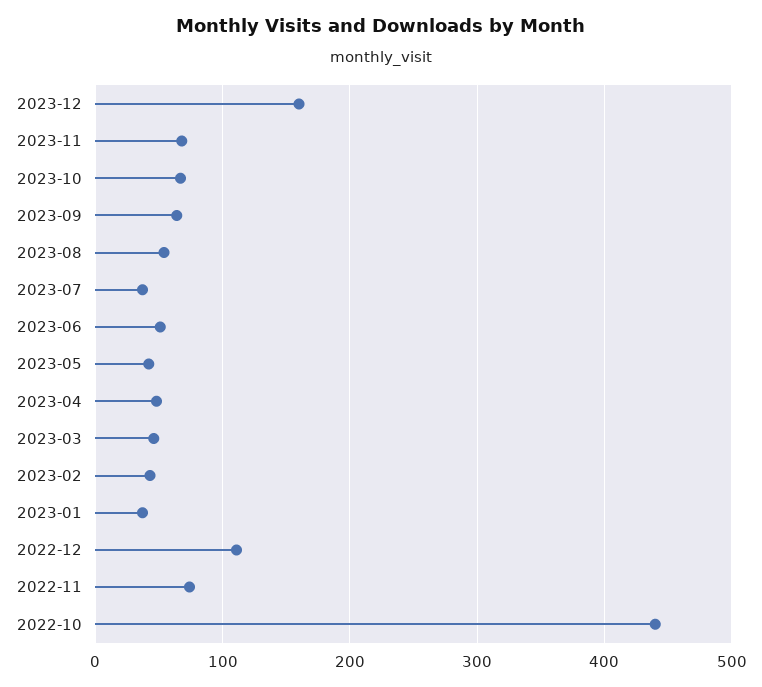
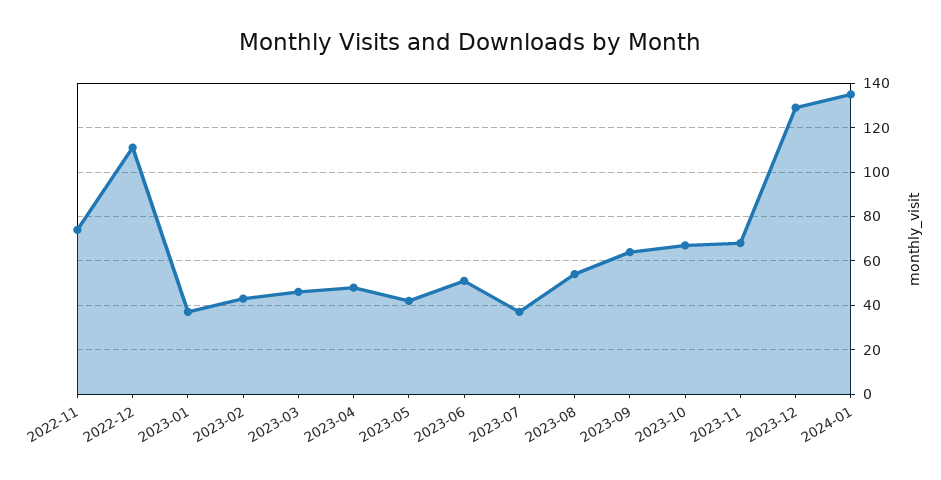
2023-12: 160 -> 130
2022-10: 440 -> none
2024-01: none -> 135

